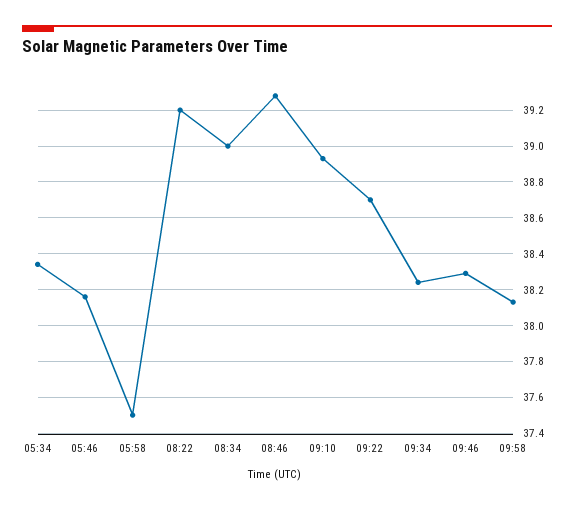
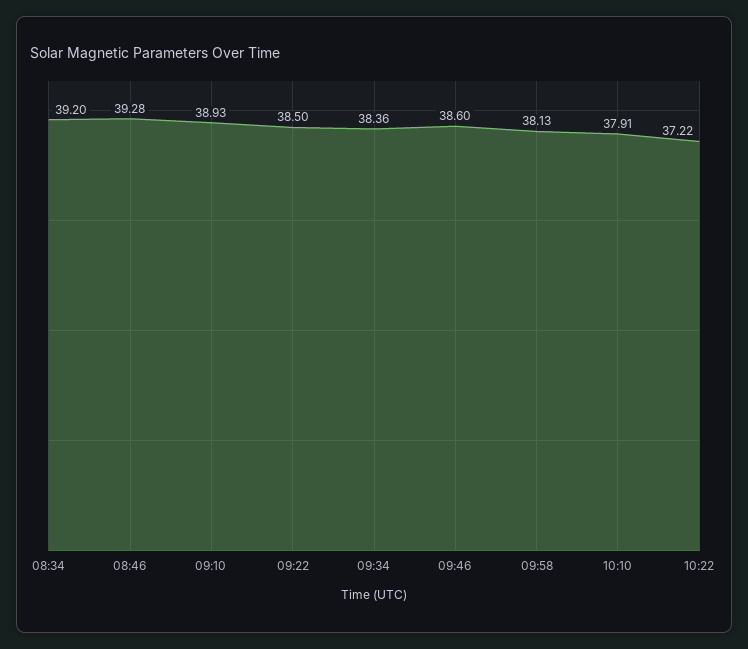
05:34: 38.35 -> none
05:46: 38.15 -> none
05:58: 37.5 -> none
08:22: 39.2 -> none
08:34: 39 -> 39.2
09:22: 38.7 -> 38.5
09:34: 38.25 -> 38.36
09:46: 38.3 -> 38.6
10:10: none -> 37.91
10:22: none -> 37.22

